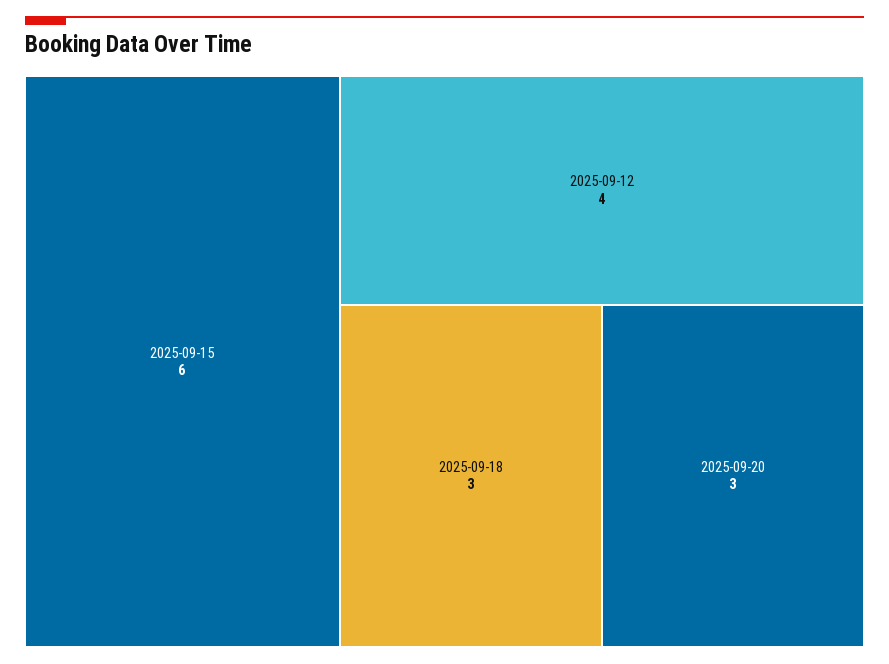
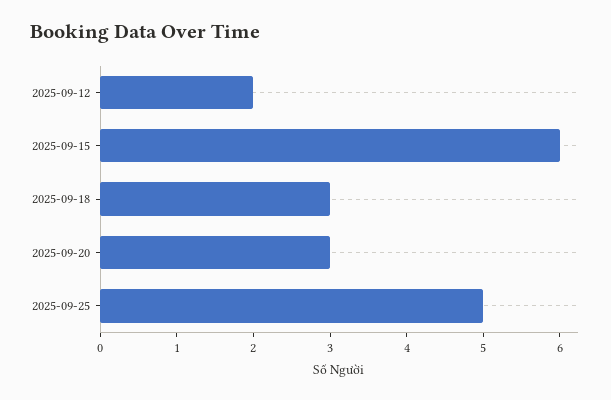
2025-09-12: 4 -> 2
2025-09-25: none -> 5

